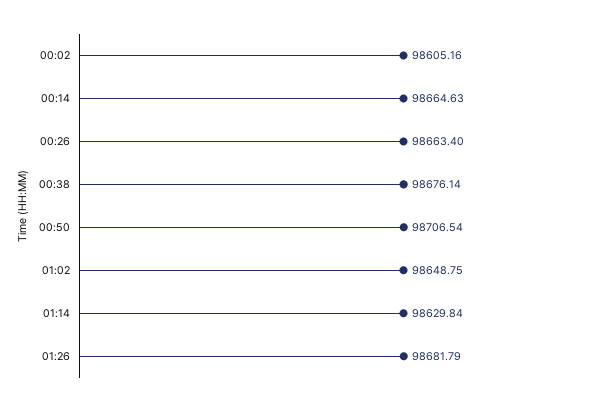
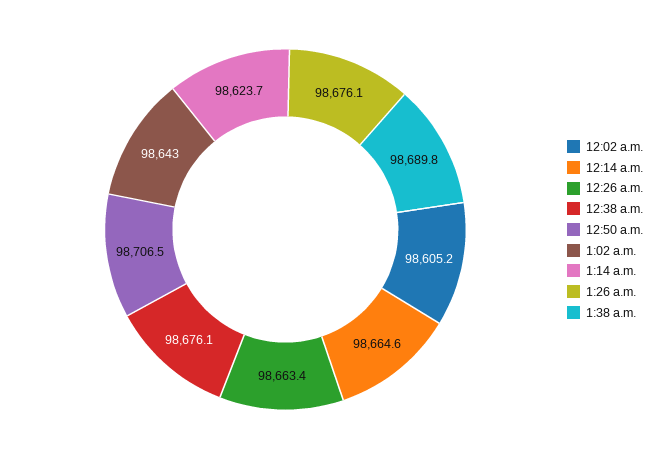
01:02: 98648.75 -> 98643
01:14: 98629.84 -> 98623.7
01:26: 98681.79 -> 98676.1
1:38 a.m.: none -> 98689.8

